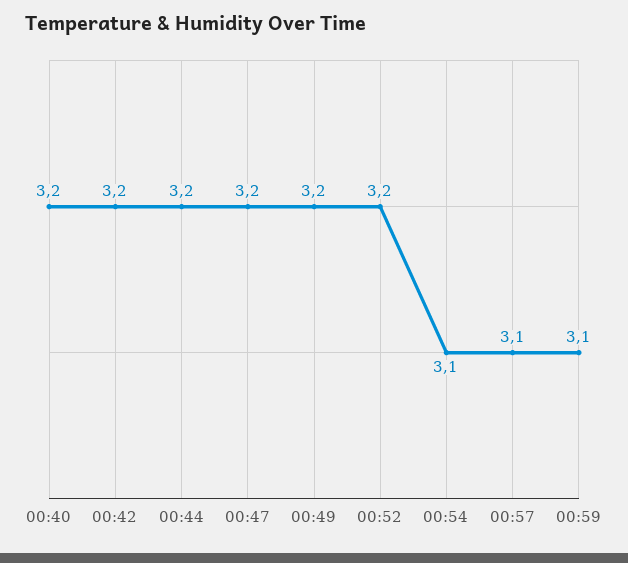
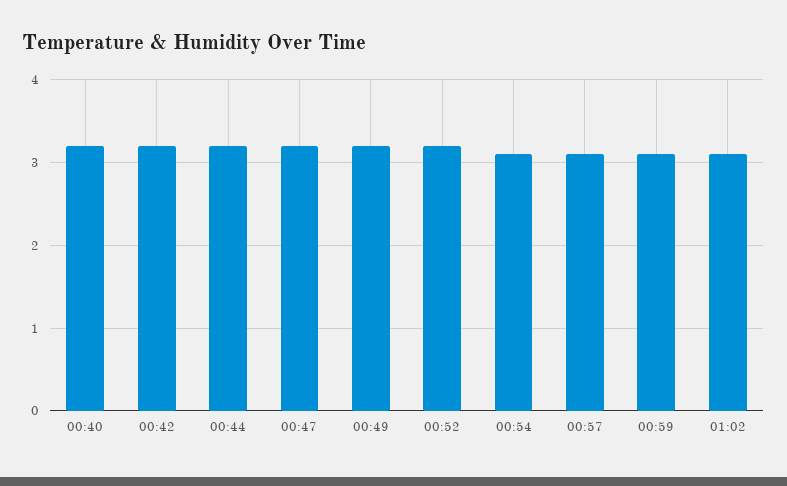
01:02: none -> 3.1

